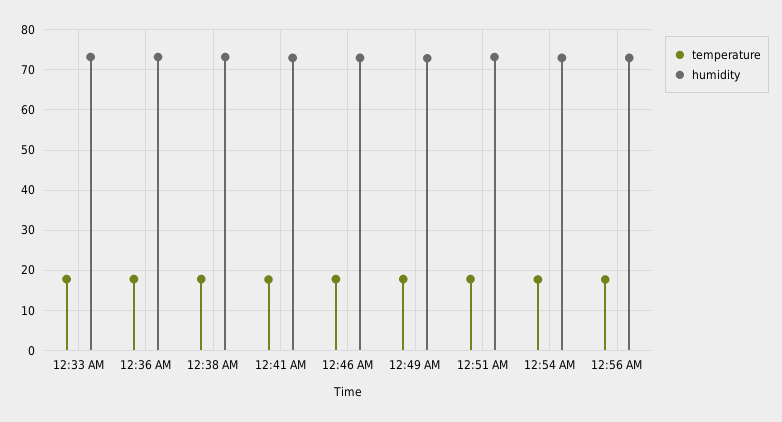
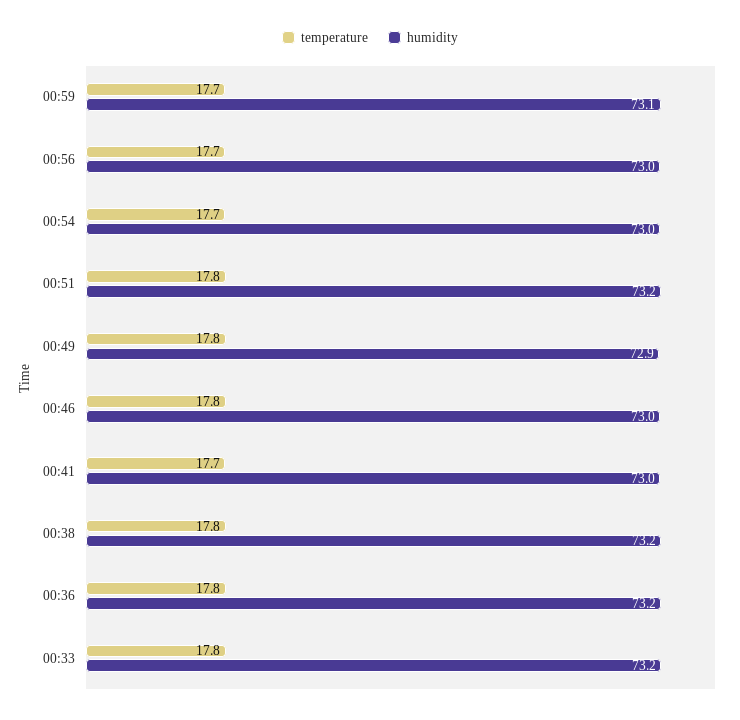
temperature, 00:59: none -> 17.7
humidity, 00:59: none -> 73.1

